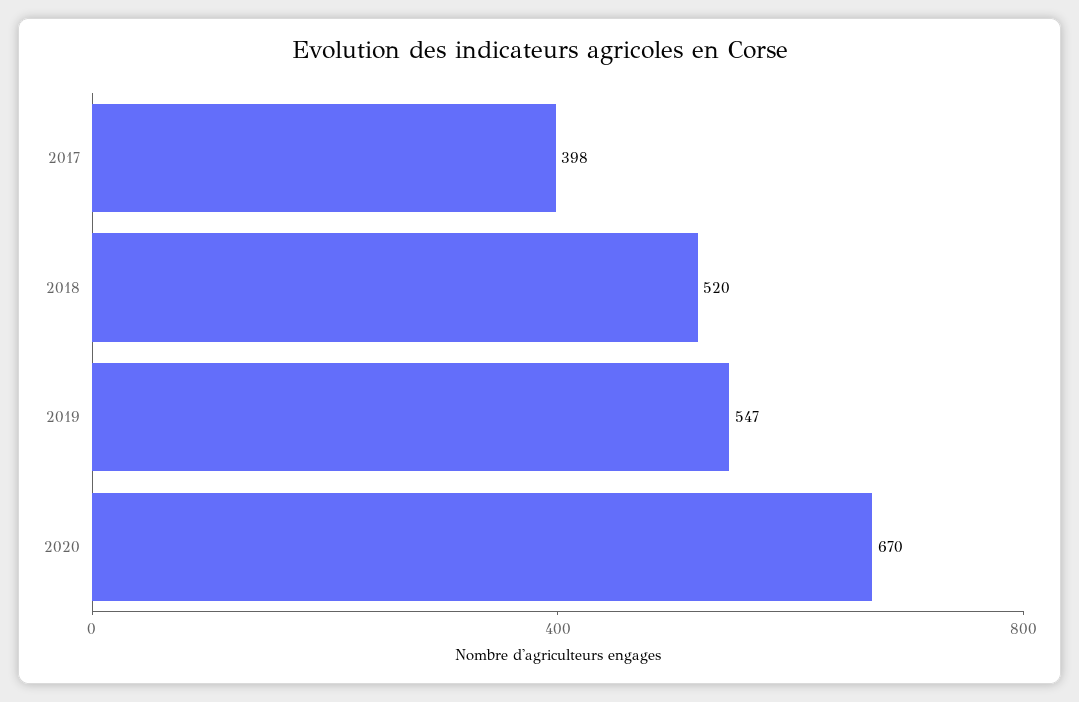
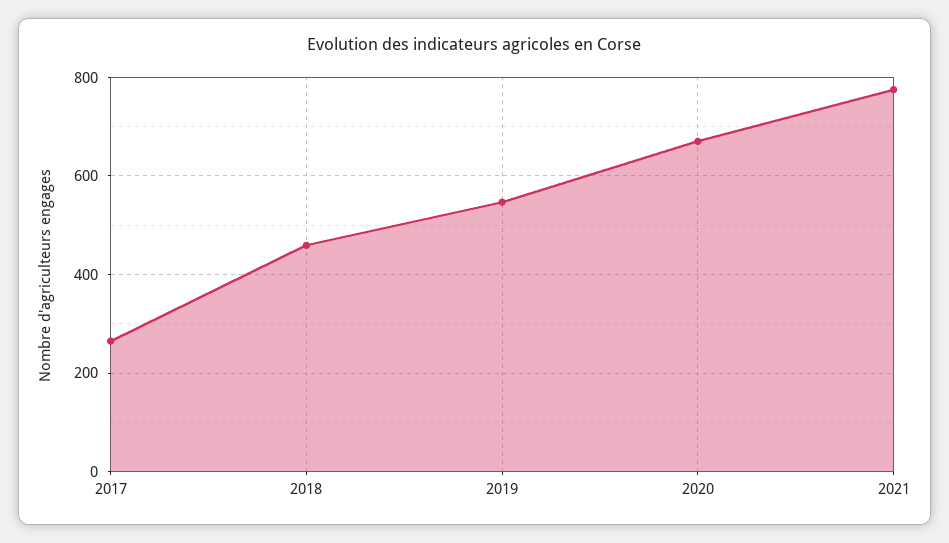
2017: 398 -> 260
2018: 520 -> 460
2021: none -> 780

